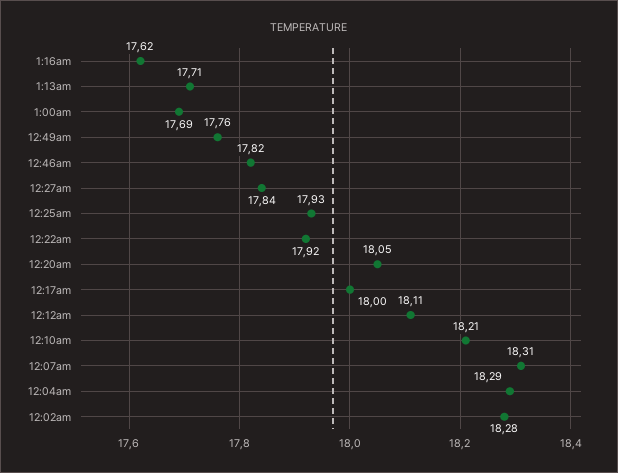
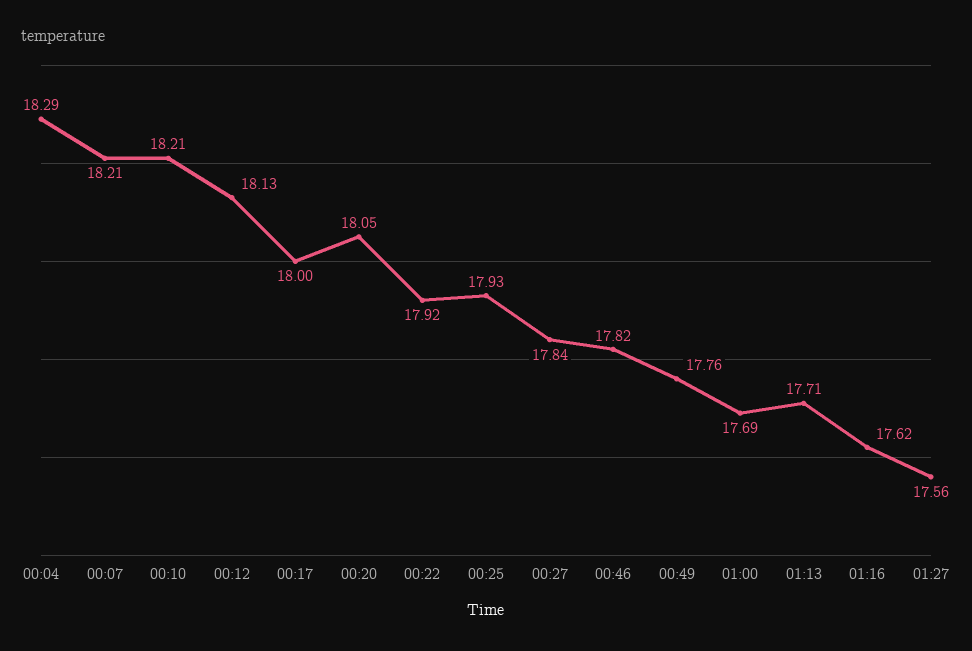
12:12am: 18.11 -> 18.13
12:07am: 18.31 -> 18.21
12:02am: 18.28 -> none
01:27: none -> 17.56

